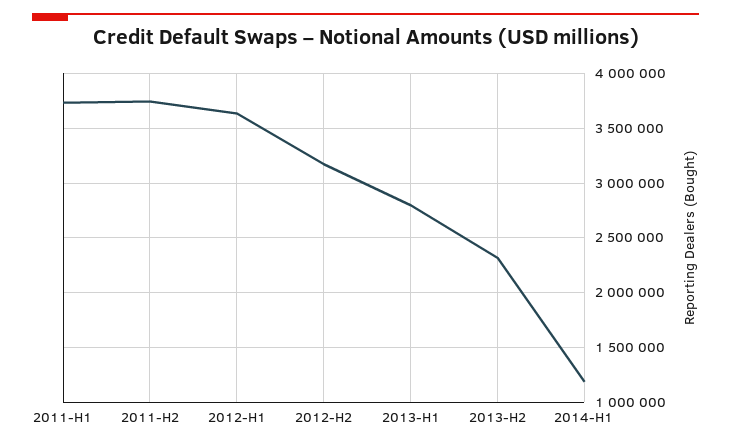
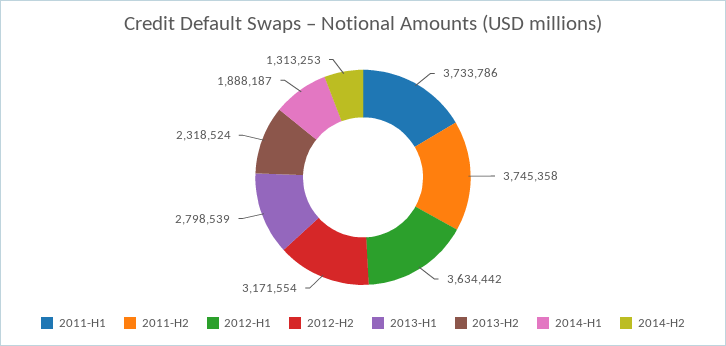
2014-H1: 1200000 -> 1888187
2014-H2: none -> 1313253

